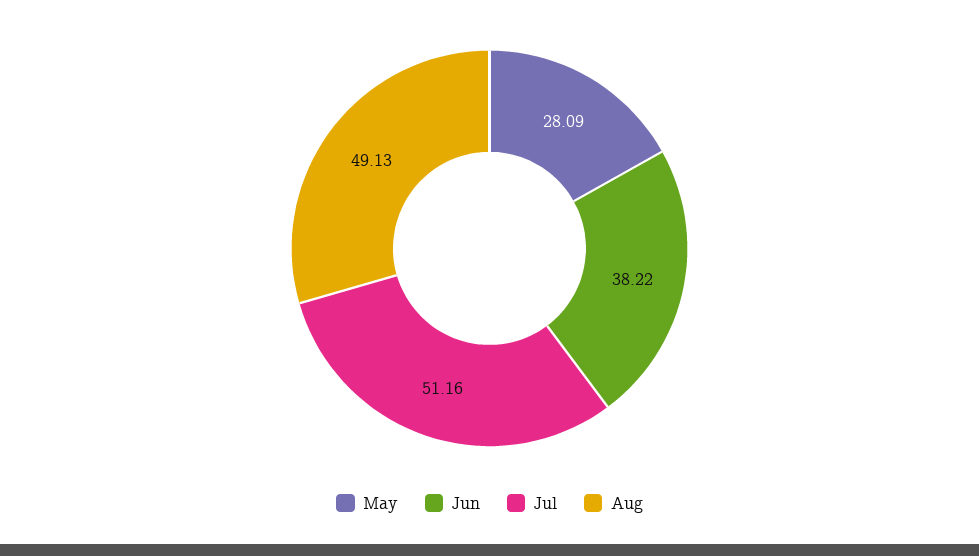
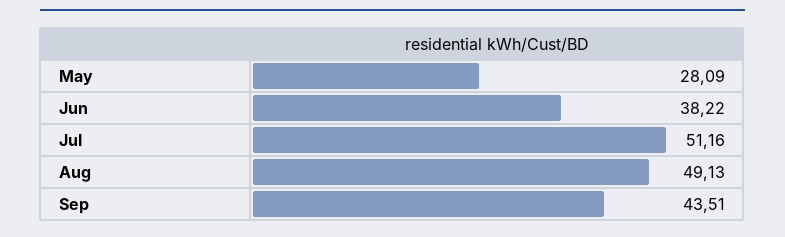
Sep: none -> 43.51

